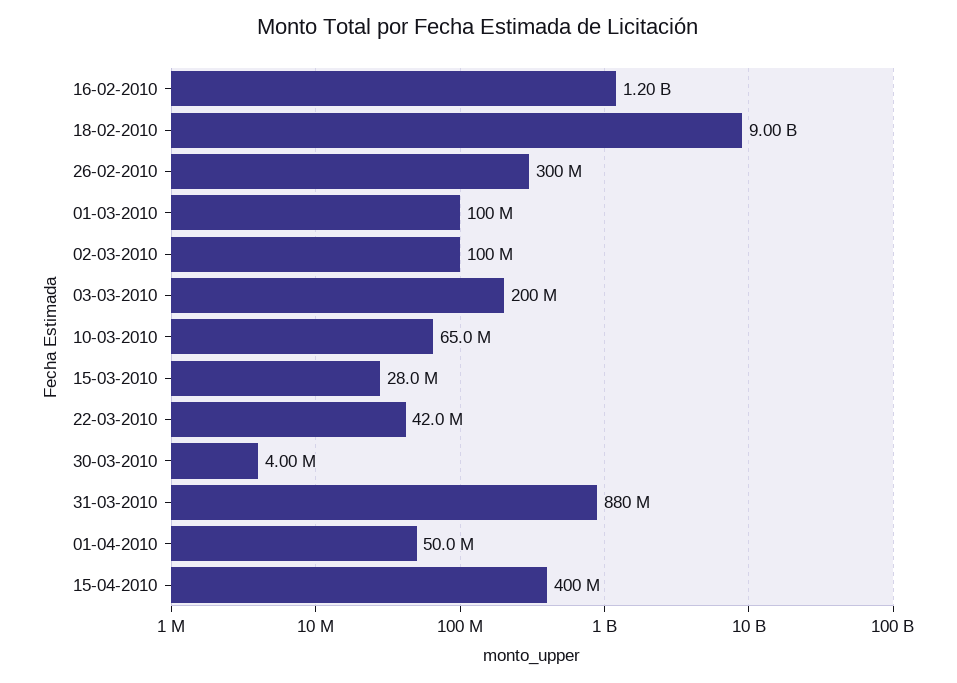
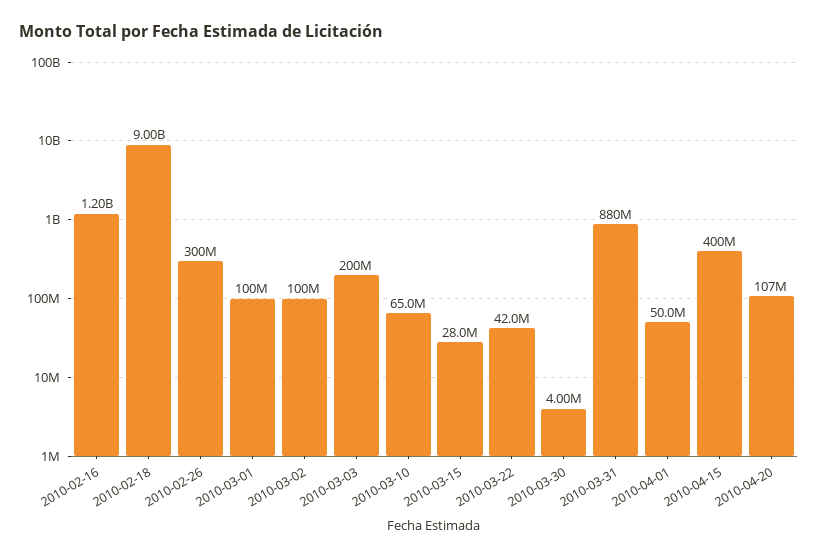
2010-04-20: none -> 107000000

